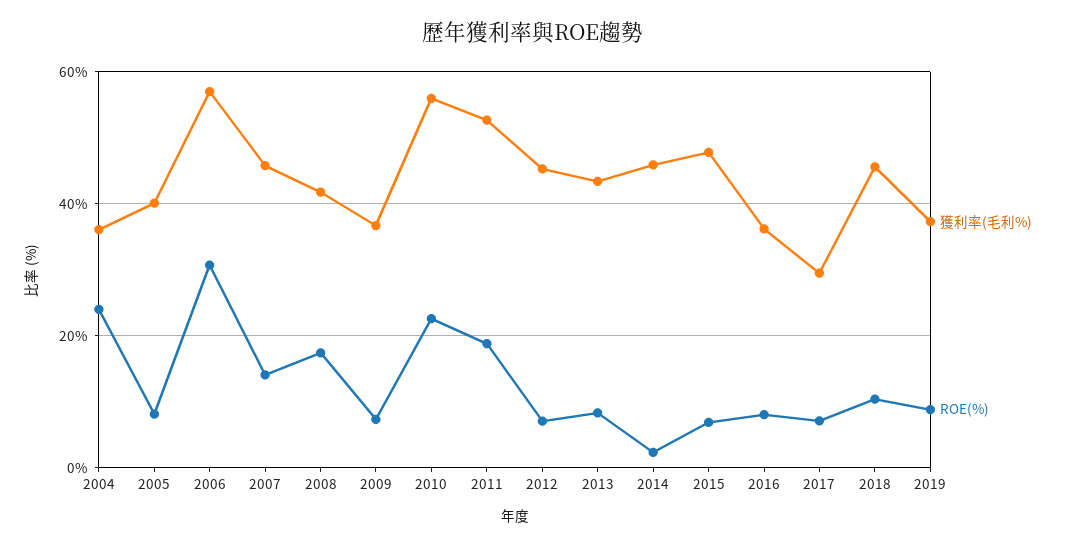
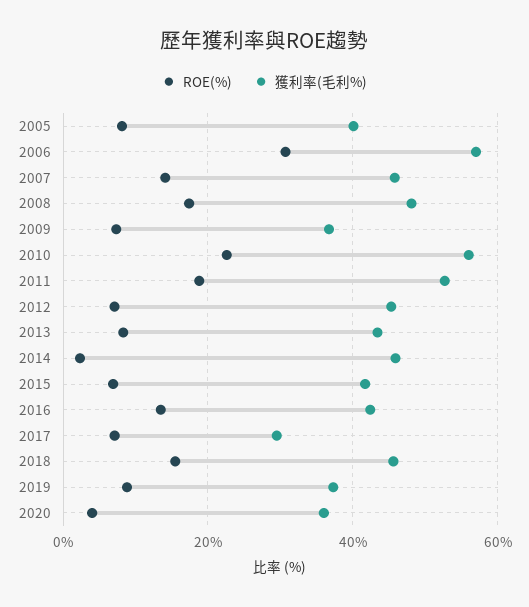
獲利率(毛利%), 2004: 36 -> none
ROE(%), 2004: 24 -> none
獲利率(毛利%), 2008: 42 -> 48
獲利率(毛利%), 2015: 48 -> 42
獲利率(毛利%), 2016: 36 -> 42
ROE(%), 2016: 8 -> 14
ROE(%), 2018: 10 -> 16
ROE(%), 2020: none -> 4
獲利率(毛利%), 2020: none -> 36

